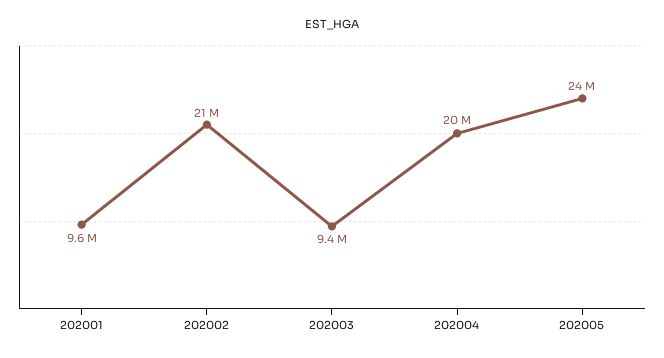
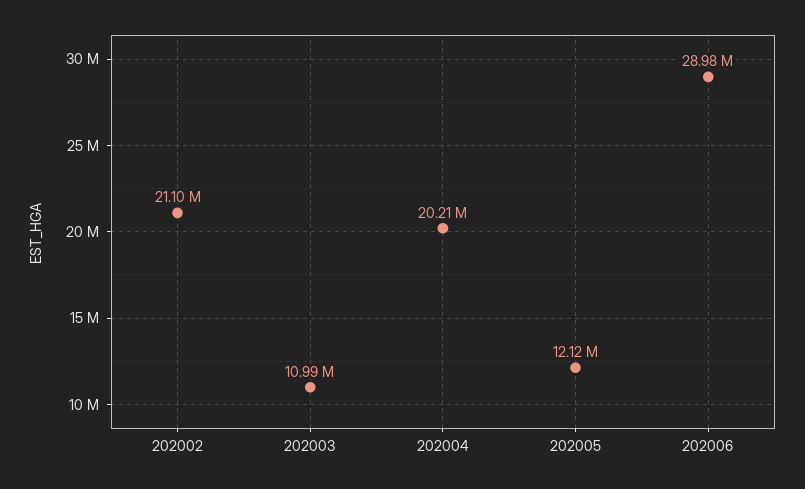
202001: 9600000 -> none
202003: 9400000 -> 10990000
202005: 24000000 -> 12120000
202006: none -> 28980000

